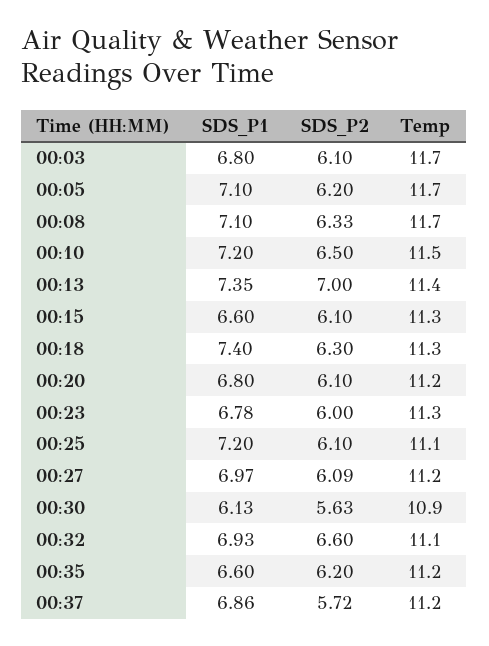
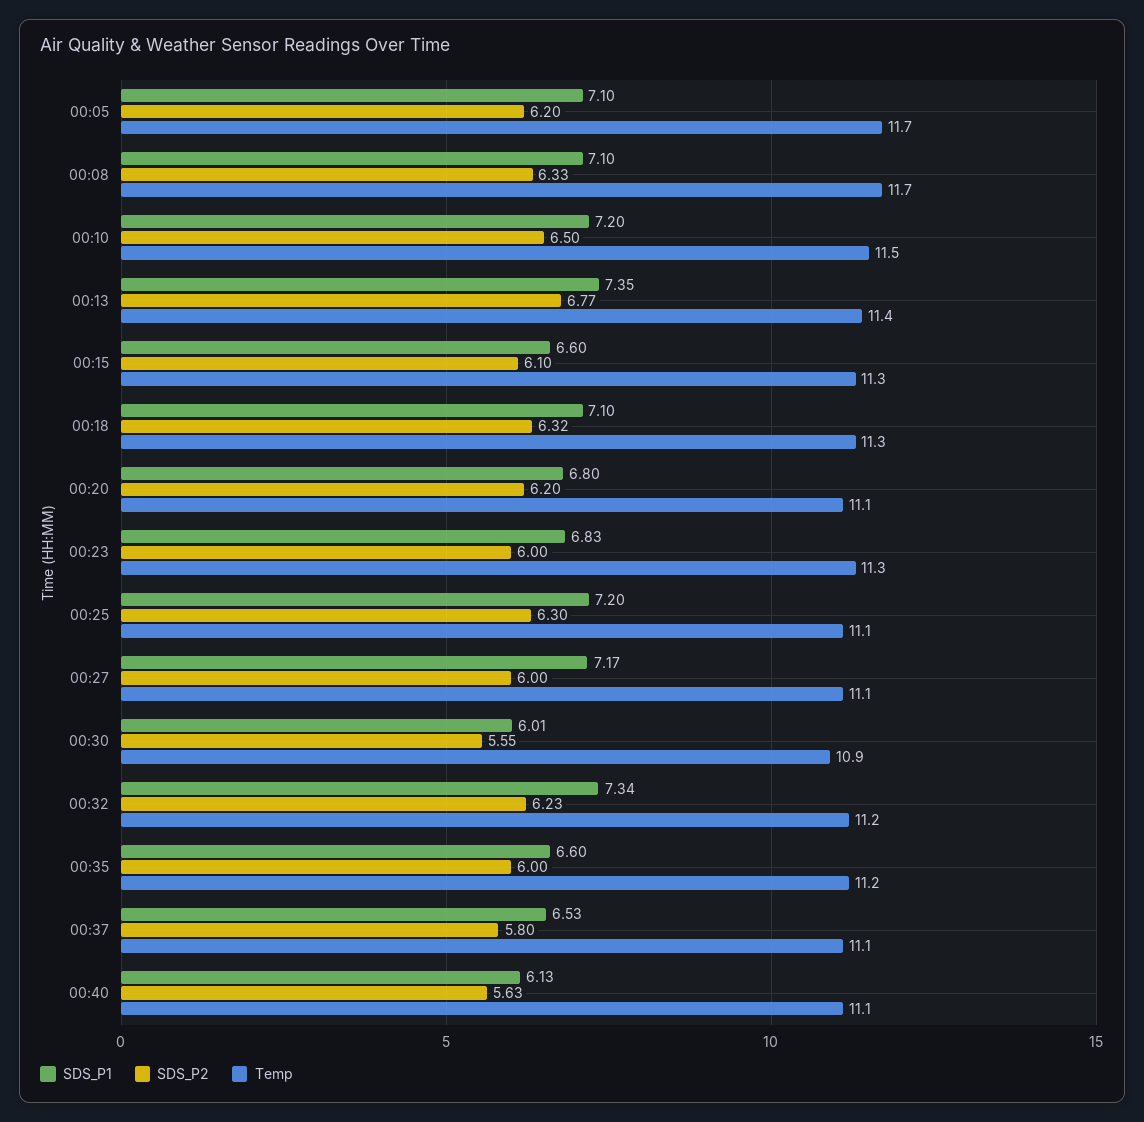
SDS_P1, 00:03: 6.8 -> none
SDS_P2, 00:03: 6.1 -> none
Temp, 00:03: 11.7 -> none
SDS_P2, 00:13: 7 -> 6.77
SDS_P1, 00:18: 7.4 -> 7.1
SDS_P2, 00:18: 6.3 -> 6.32
SDS_P2, 00:20: 6.1 -> 6.2
Temp, 00:20: 11.2 -> 11.1
SDS_P1, 00:23: 6.78 -> 6.83
SDS_P2, 00:25: 6.1 -> 6.3
SDS_P1, 00:27: 6.97 -> 7.17
SDS_P2, 00:27: 6.09 -> 6
Temp, 00:27: 11.2 -> 11.1
SDS_P1, 00:30: 6.13 -> 6.01
SDS_P2, 00:30: 5.63 -> 5.55
SDS_P1, 00:32: 6.93 -> 7.34
SDS_P2, 00:32: 6.6 -> 6.23
Temp, 00:32: 11.1 -> 11.2
SDS_P2, 00:35: 6.2 -> 6
SDS_P1, 00:37: 6.86 -> 6.53
SDS_P2, 00:37: 5.72 -> 5.8
Temp, 00:37: 11.2 -> 11.1
SDS_P1, 00:40: none -> 6.13
SDS_P2, 00:40: none -> 5.63
Temp, 00:40: none -> 11.1

